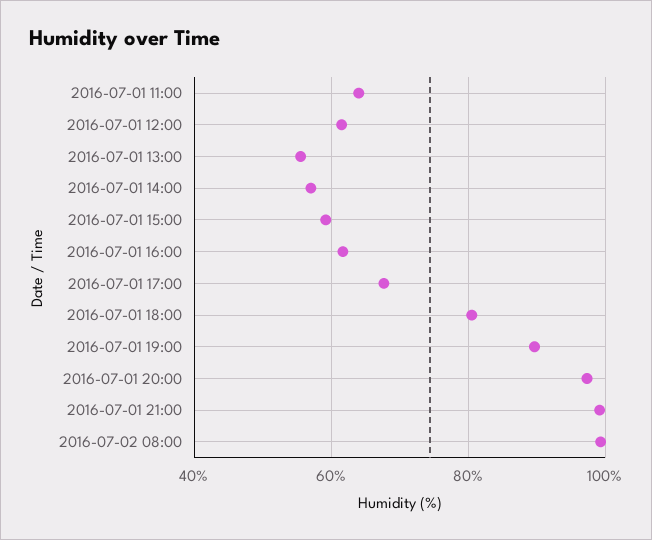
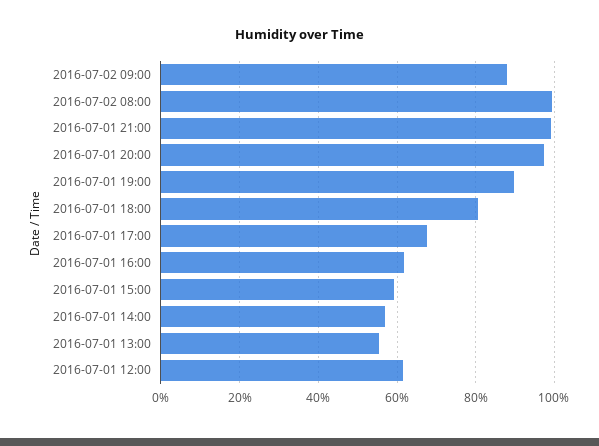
2016-07-01 11:00: 64 -> none
2016-07-02 09:00: none -> 88

